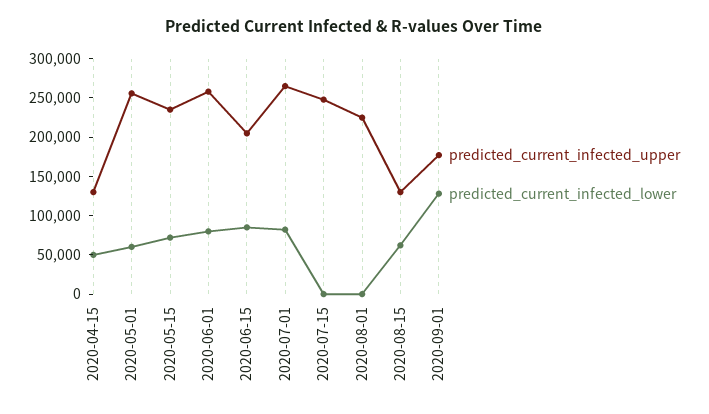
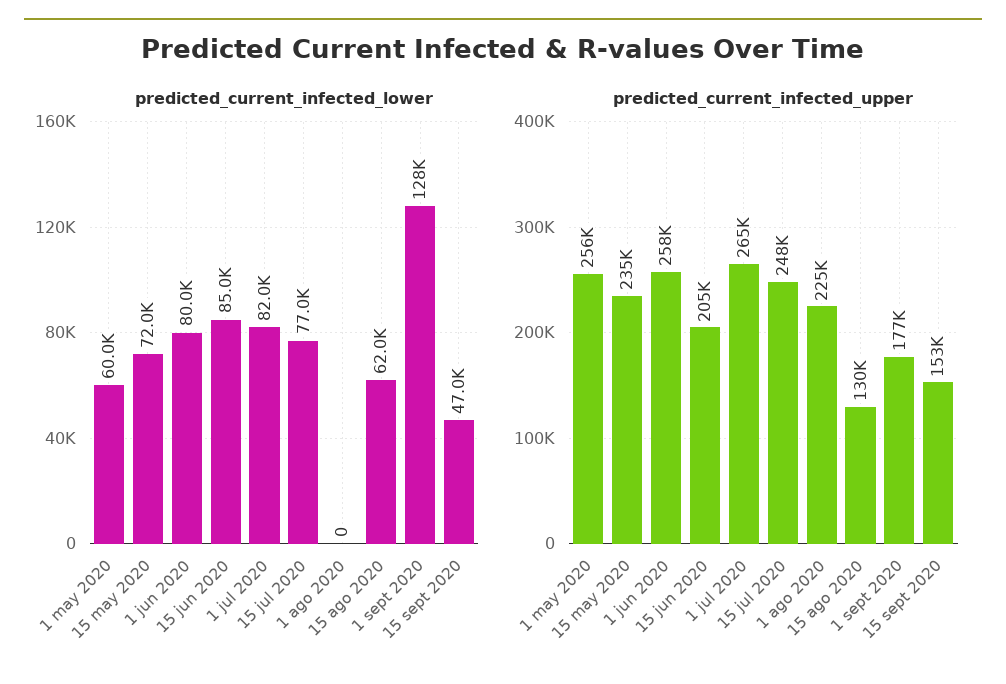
predicted_current_infected_upper, 2020-04-15: 125000 -> none
predicted_current_infected_lower, 2020-04-15: 50000 -> none
predicted_current_infected_lower, 2020-07-15: 0 -> 77000
predicted_current_infected_lower, 15 sept 2020: none -> 47000
predicted_current_infected_upper, 15 sept 2020: none -> 153000

